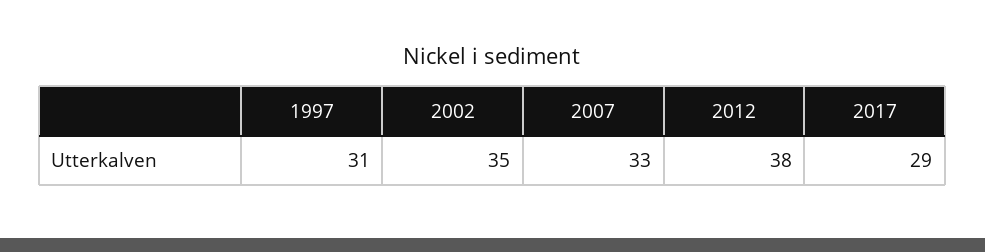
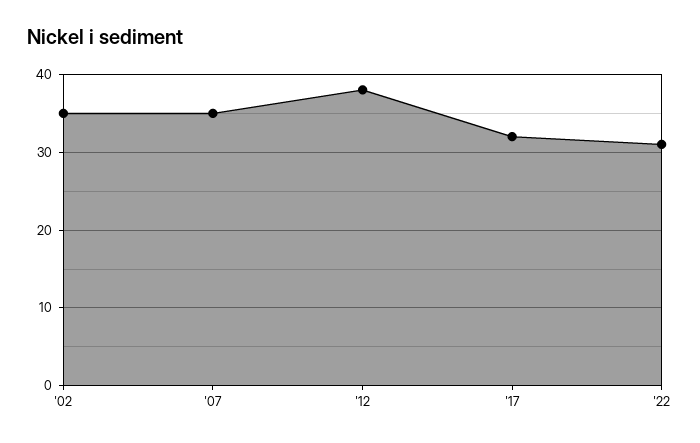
1997: 31 -> none
2007: 33 -> 35
2017: 29 -> 32
'22: none -> 31

